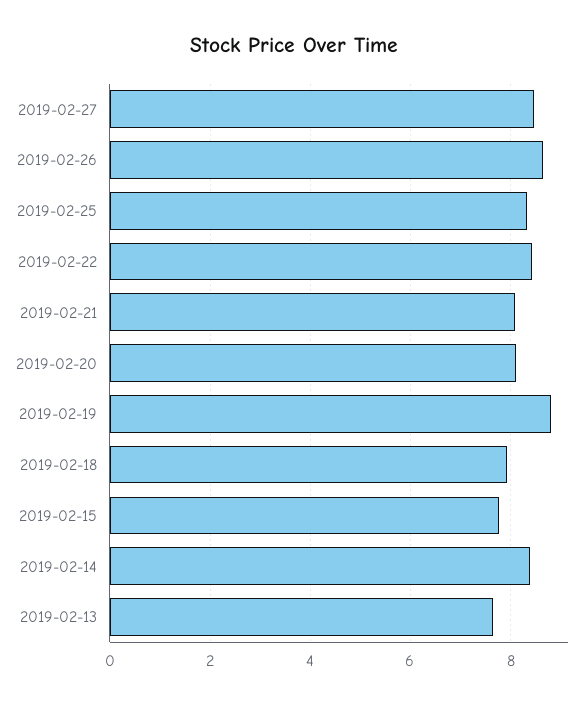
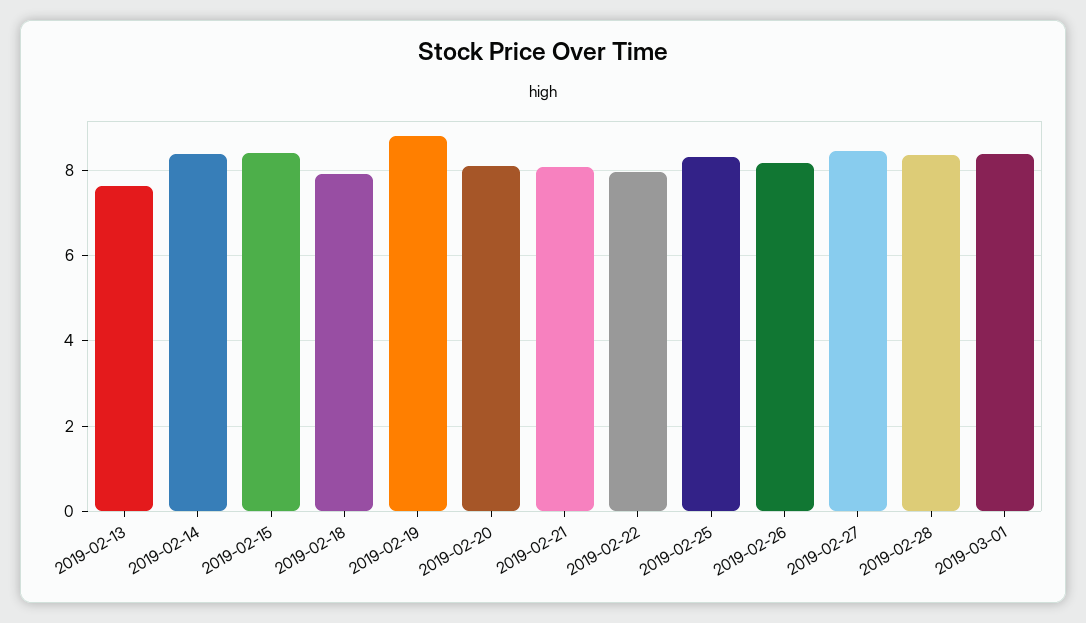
2019-02-26: 8.6 -> 8.2
2019-02-22: 8.4 -> 8
2019-02-15: 7.8 -> 8.4
2019-02-28: none -> 8.4
2019-03-01: none -> 8.4

